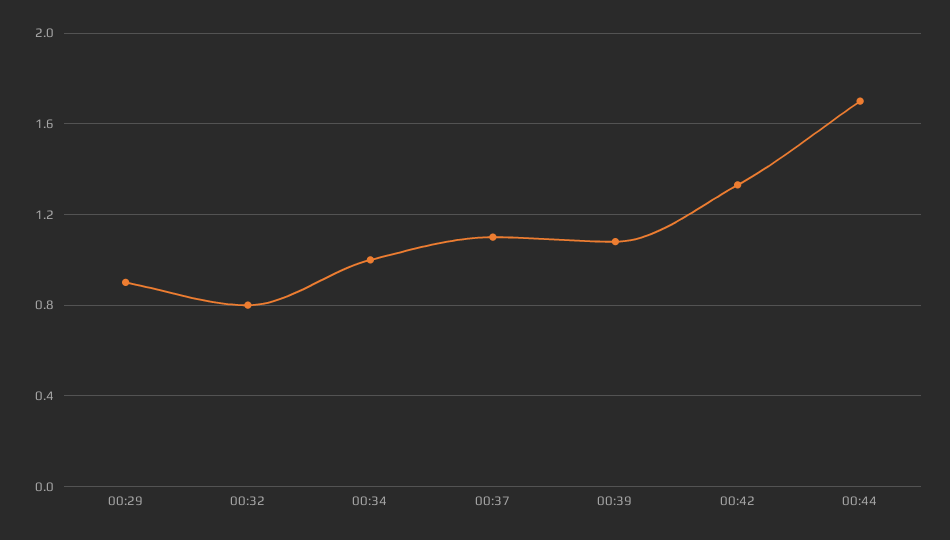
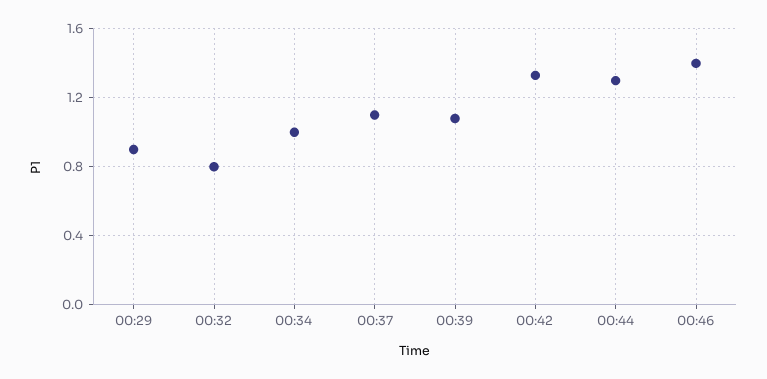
00:44: 1.7 -> 1.3
00:46: none -> 1.4

